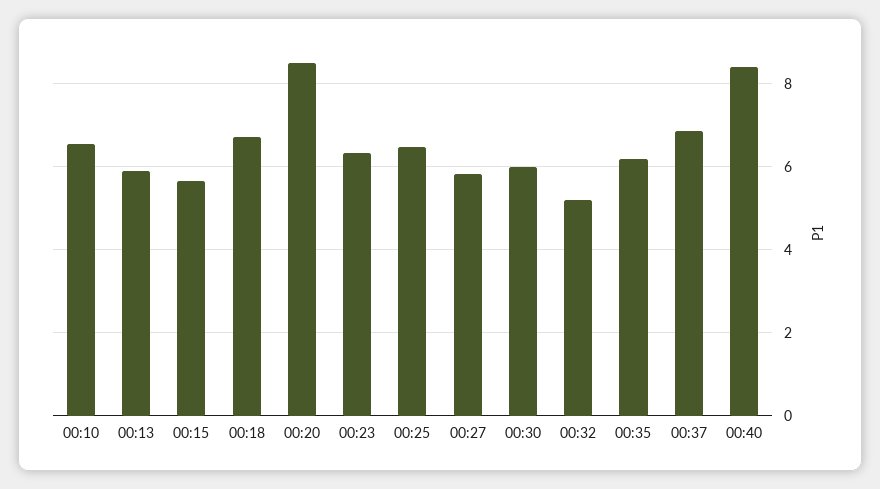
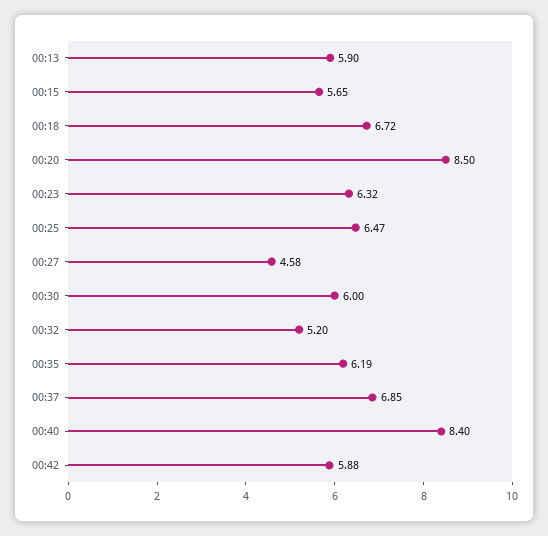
00:10: 6.6 -> none
00:27: 5.8 -> 4.58
00:42: none -> 5.88

